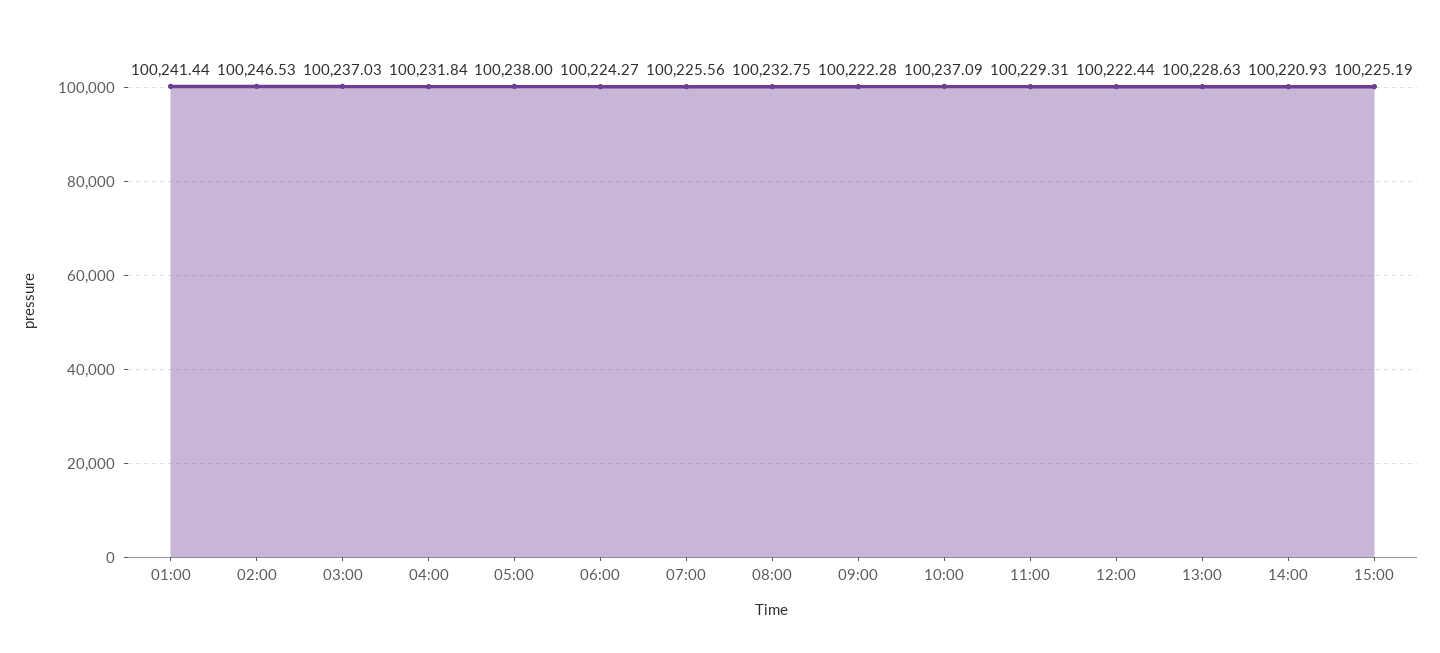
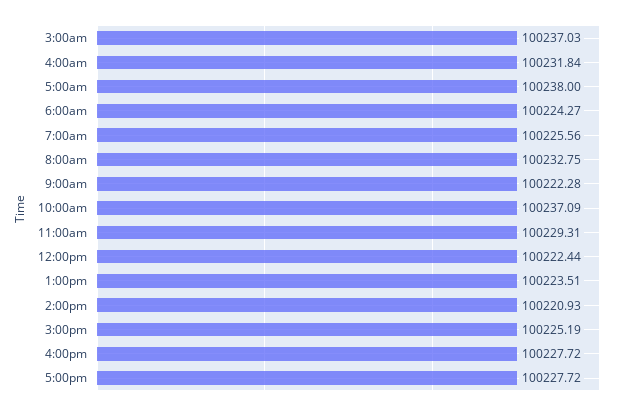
01:00: 100241.44 -> none
02:00: 100246.53 -> none
13:00: 100228.63 -> 100223.51
4:00pm: none -> 100227.72
5:00pm: none -> 100227.72

